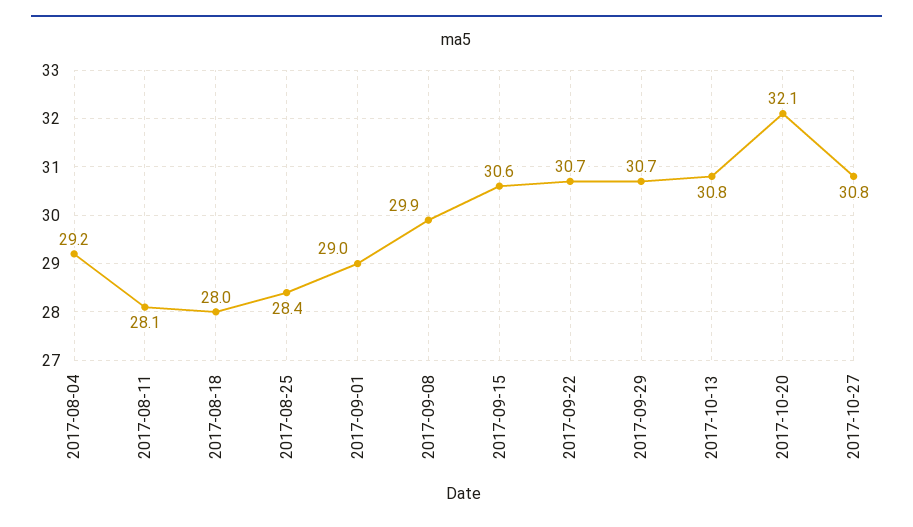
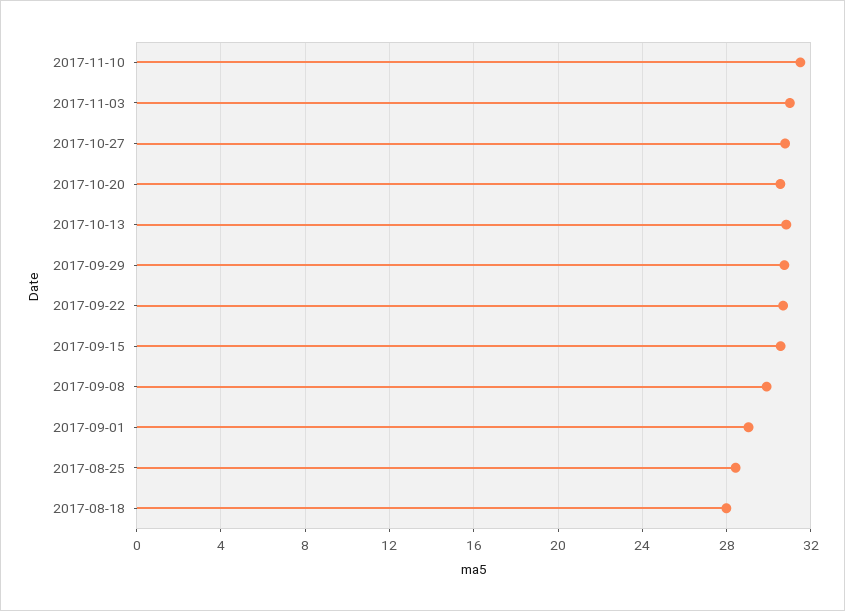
2017-08-04: 29.2 -> none
2017-08-11: 28.1 -> none
2017-10-20: 32.1 -> 30.5
2017-11-10: none -> 31.5
2017-11-03: none -> 31

